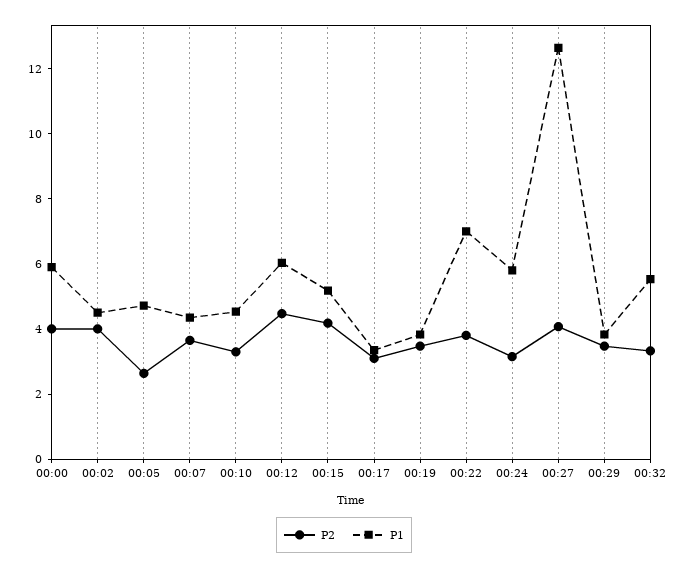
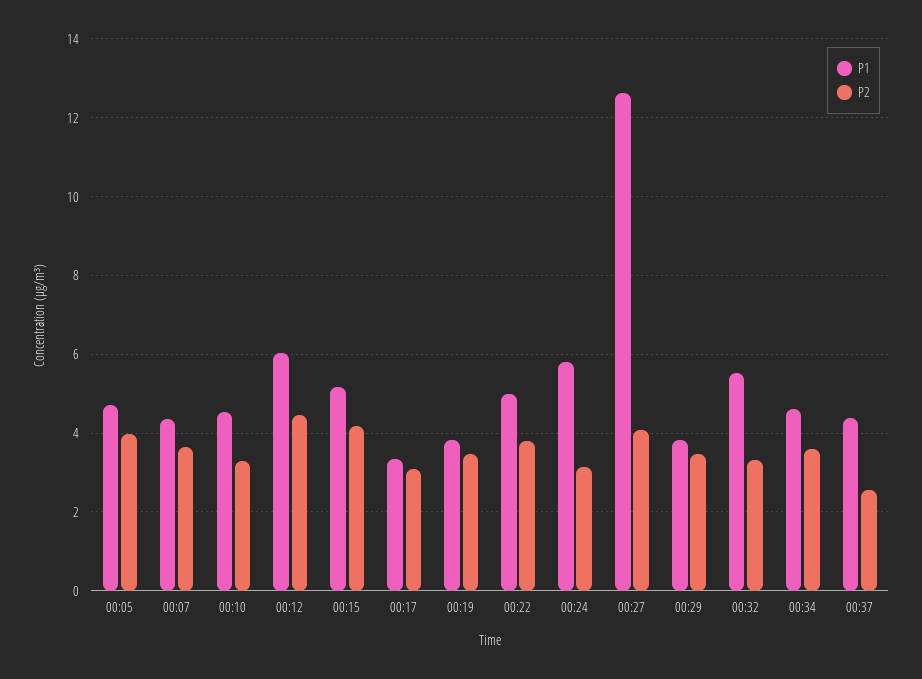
P2, 00:00: 4 -> none
P1, 00:00: 6 -> none
P2, 00:02: 4 -> none
P1, 00:02: 4.5 -> none
P2, 00:05: 2.5 -> 4
P1, 00:22: 7 -> 5
P1, 00:34: none -> 4.6
P2, 00:34: none -> 3.6
P1, 00:37: none -> 4.4
P2, 00:37: none -> 2.6

